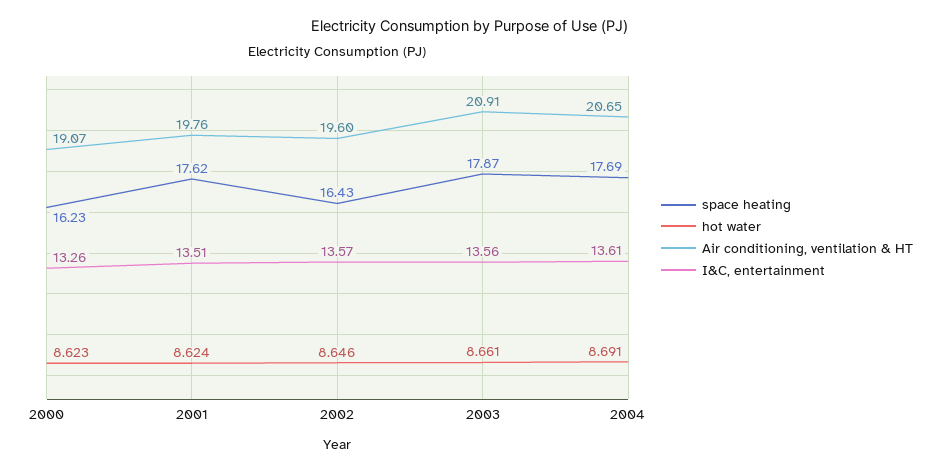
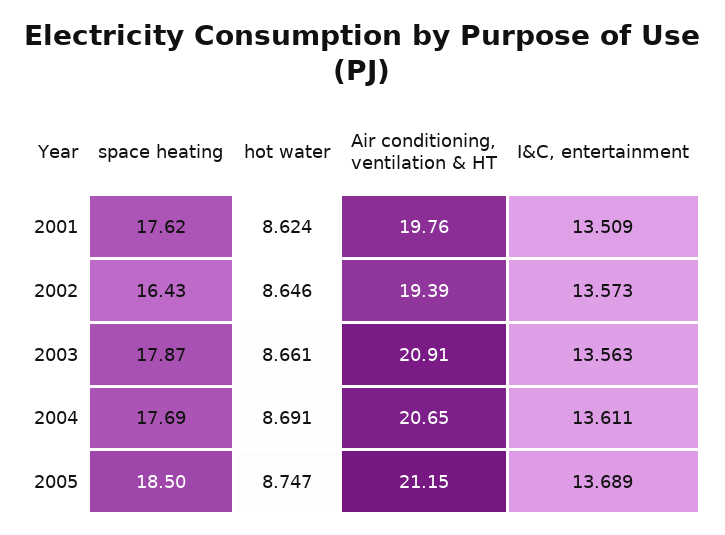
space heating, 2000: 16.23 -> none
hot water, 2000: 8.623 -> none
Air conditioning, ventilation & HT, 2000: 19.07 -> none
I&C, entertainment, 2000: 13.26 -> none
Air conditioning, ventilation & HT, 2002: 19.6 -> 19.39
space heating, 2005: none -> 18.5
hot water, 2005: none -> 8.747
Air conditioning, ventilation & HT, 2005: none -> 21.15
I&C, entertainment, 2005: none -> 13.689

